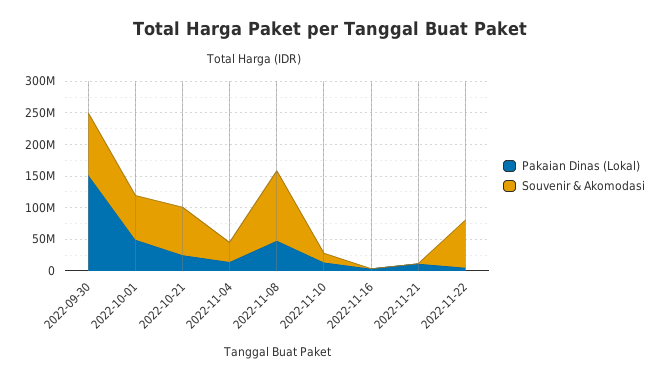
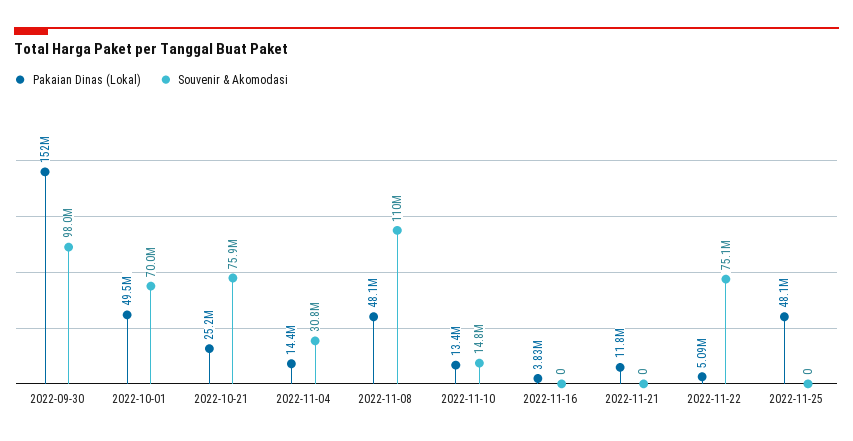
Pakaian Dinas (Lokal), 2022-11-25: none -> 48100000
Souvenir & Akomodasi, 2022-11-25: none -> 0

